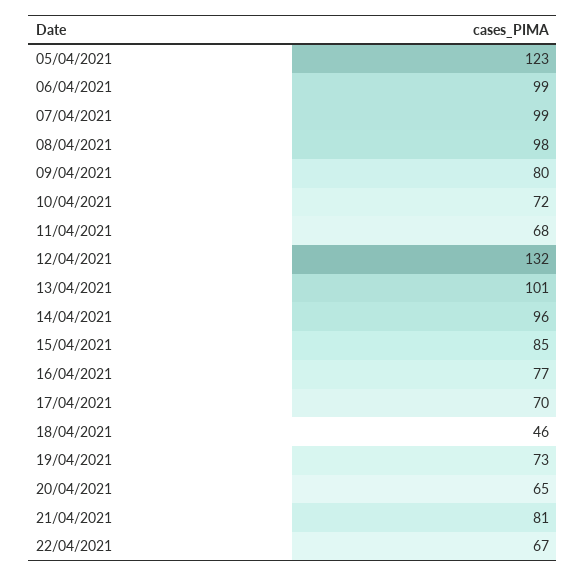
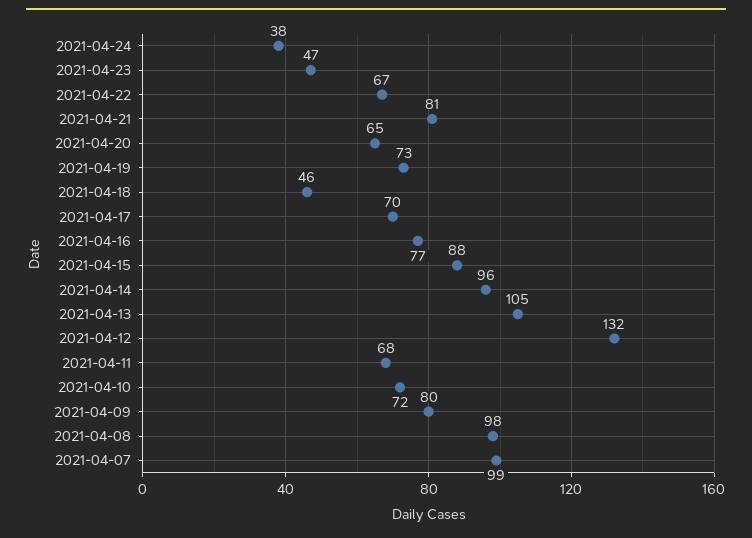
05/04/2021: 123 -> none
06/04/2021: 99 -> none
13/04/2021: 101 -> 105
15/04/2021: 85 -> 88
2021-04-24: none -> 38
2021-04-23: none -> 47

